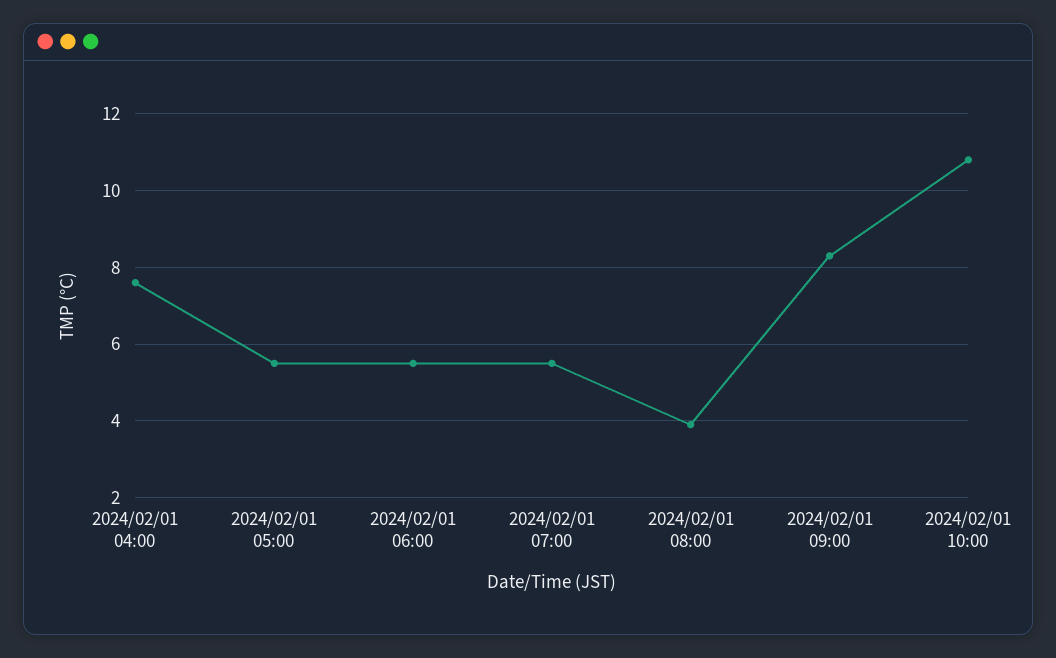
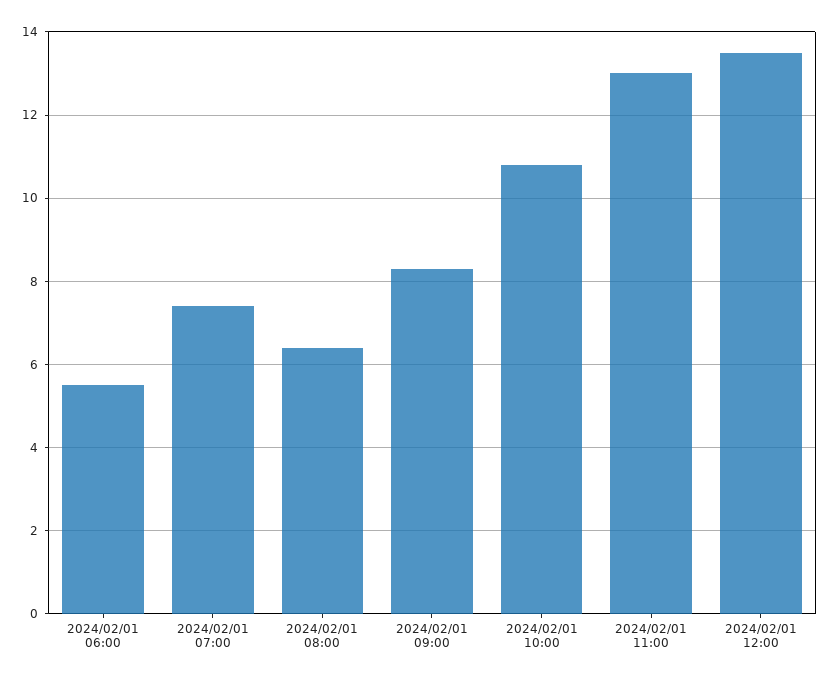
2024/02/01 04:00: 7.5 -> none
2024/02/01 05:00: 5.5 -> none
2024/02/01 07:00: 5.5 -> 7.5
2024/02/01 08:00: 4 -> 6.5
2024/02/01 11:00: none -> 13
2024/02/01 12:00: none -> 13.5

